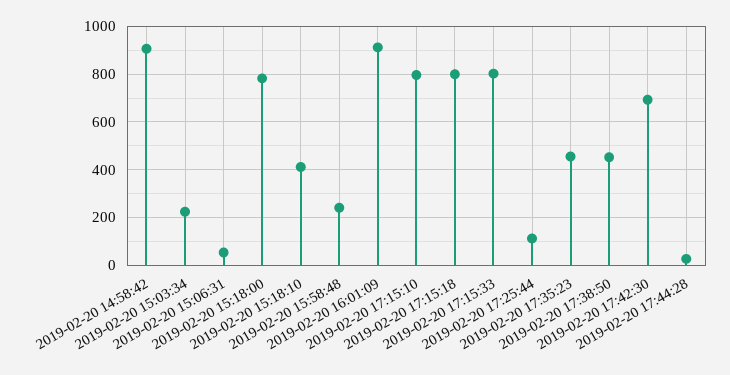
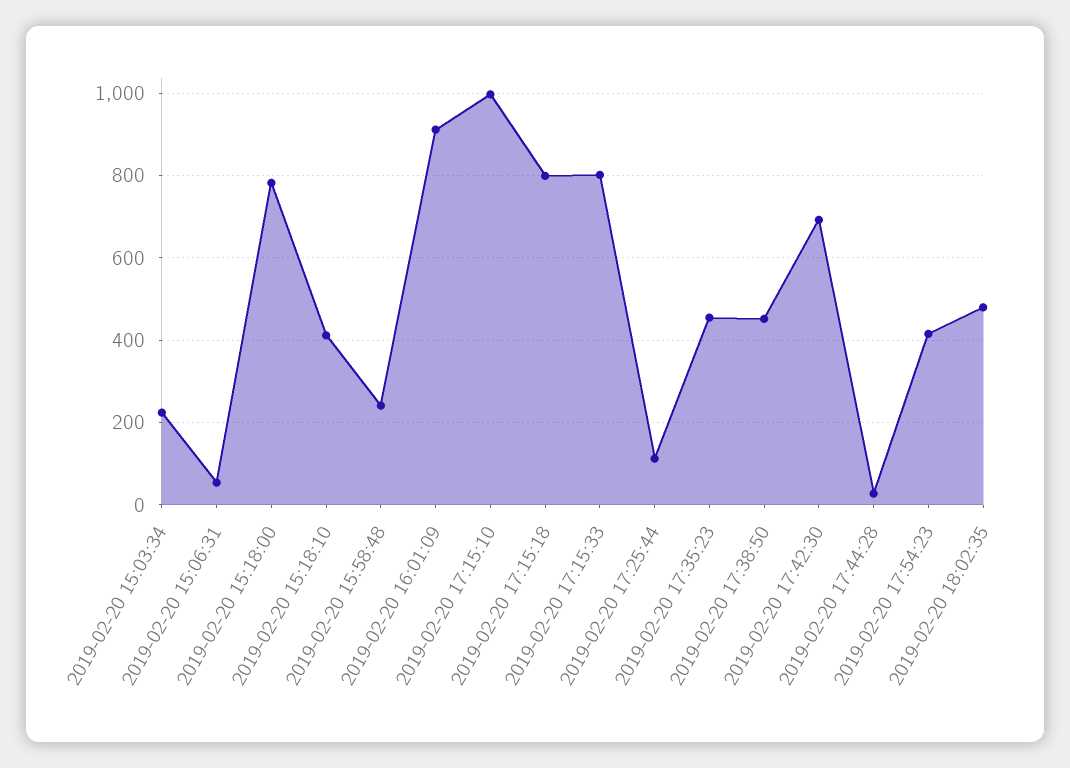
2019-02-20 14:58:42: 900 -> none
2019-02-20 17:15:10: 800 -> 1000
2019-02-20 17:54:23: none -> 420
2019-02-20 18:02:35: none -> 480

